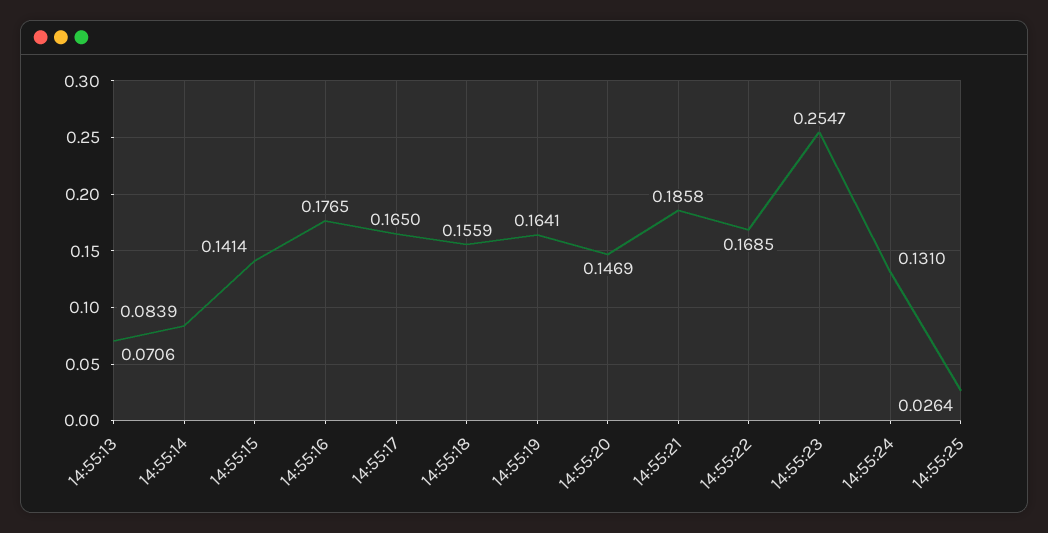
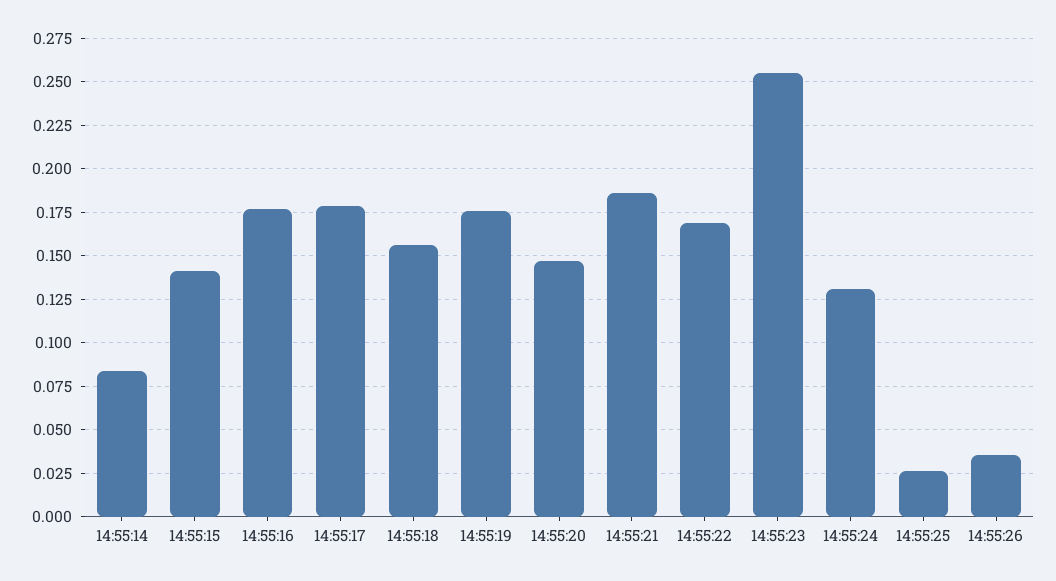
14:55:13: 0.0706 -> none
14:55:17: 0.165 -> 0.18
14:55:19: 0.1641 -> 0.175
14:55:26: none -> 0.035

